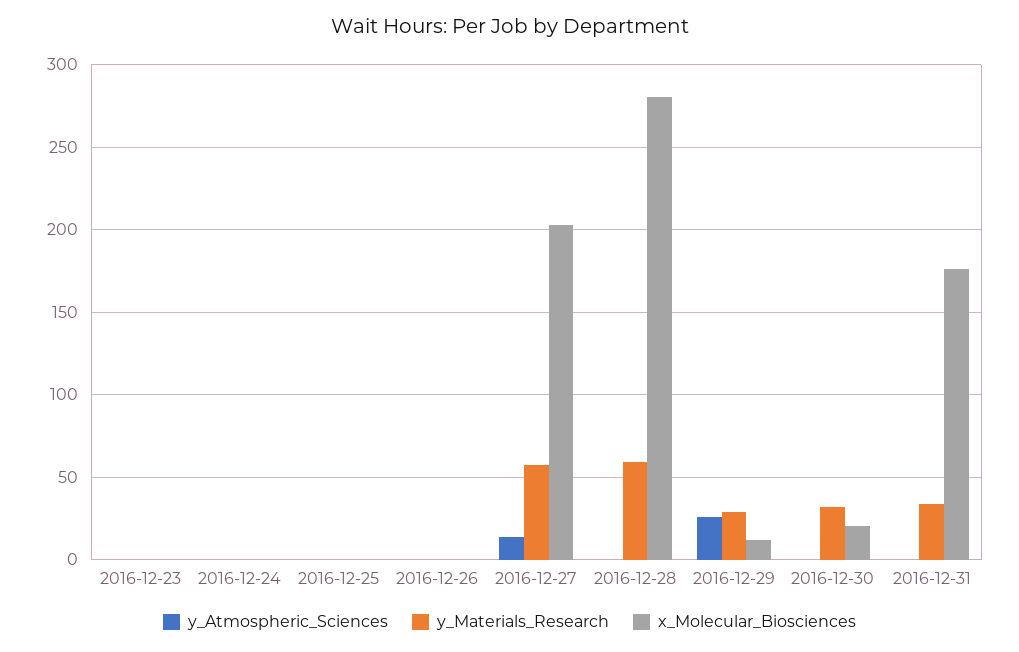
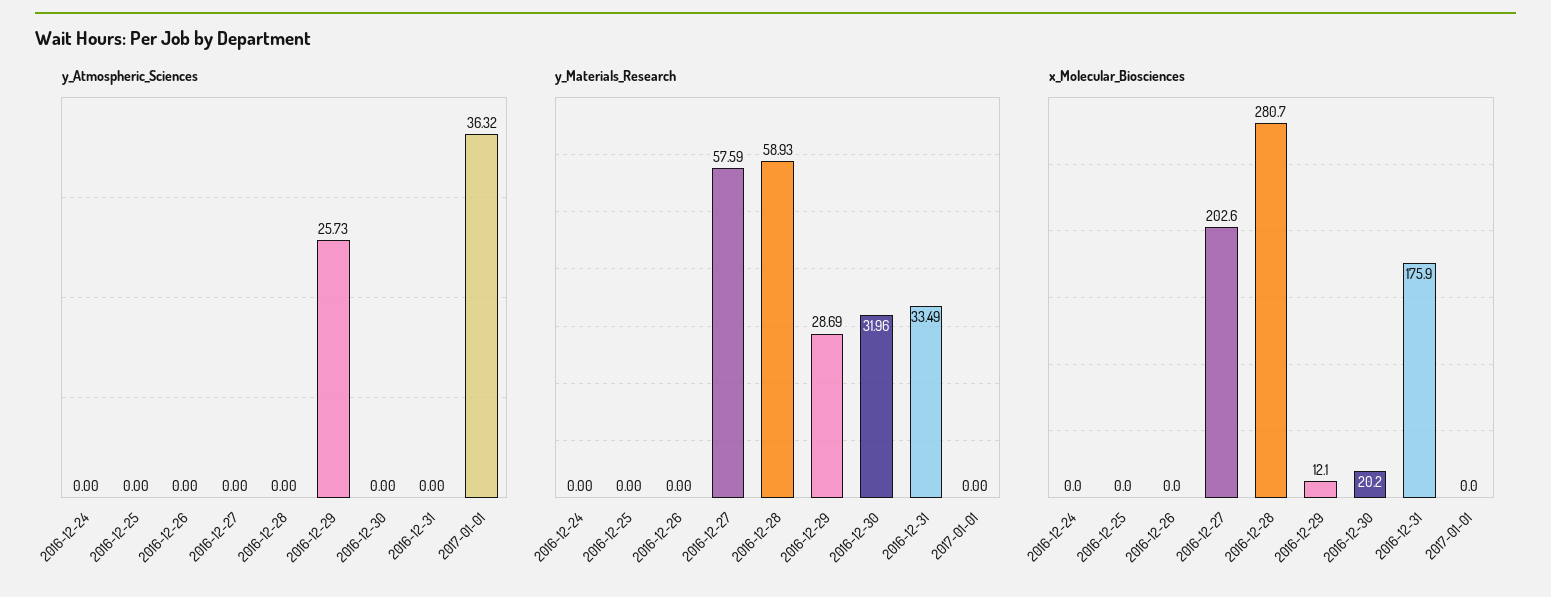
y_Atmospheric_Sciences, 2016-12-23: 0 -> none
y_Materials_Research, 2016-12-23: 0 -> none
x_Molecular_Biosciences, 2016-12-23: 0 -> none
y_Atmospheric_Sciences, 2016-12-27: 15 -> 0
y_Atmospheric_Sciences, 2017-01-01: none -> 36.32
y_Materials_Research, 2017-01-01: none -> 0
x_Molecular_Biosciences, 2017-01-01: none -> 0

